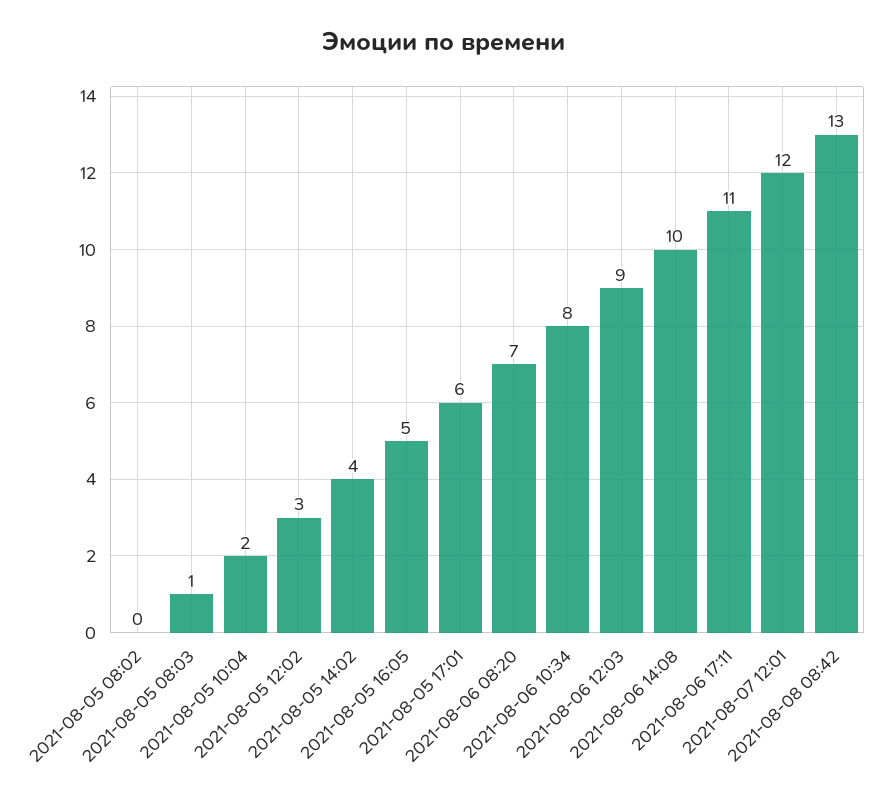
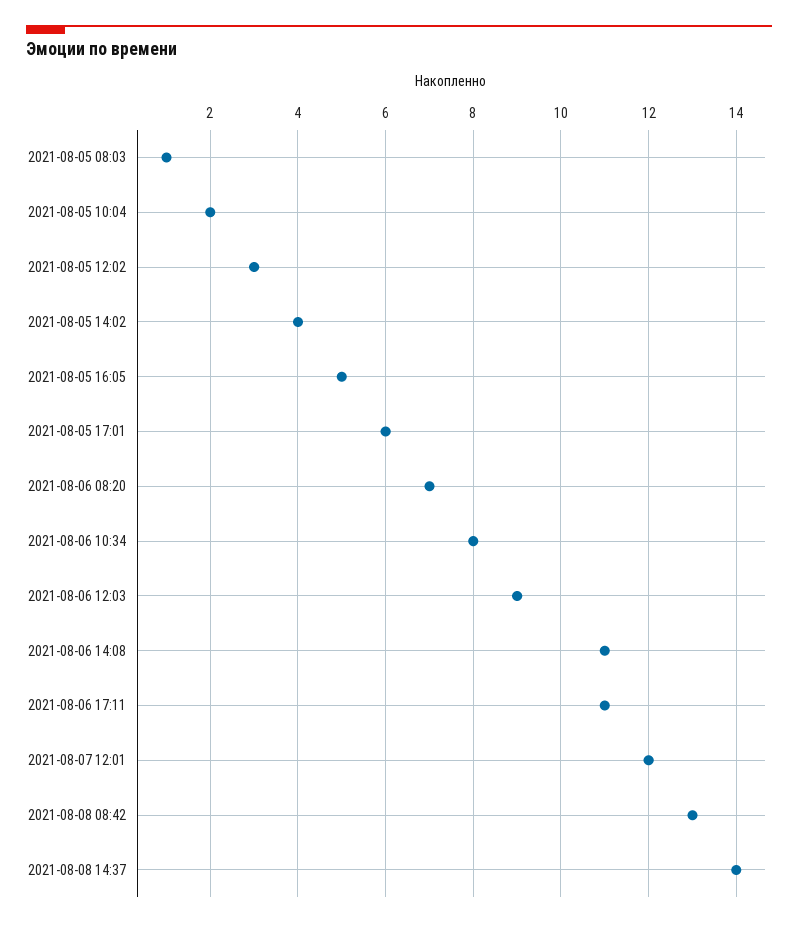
2021-08-05 08:02: 0 -> none
2021-08-06 14:08: 10 -> 11
2021-08-08 14:37: none -> 14

